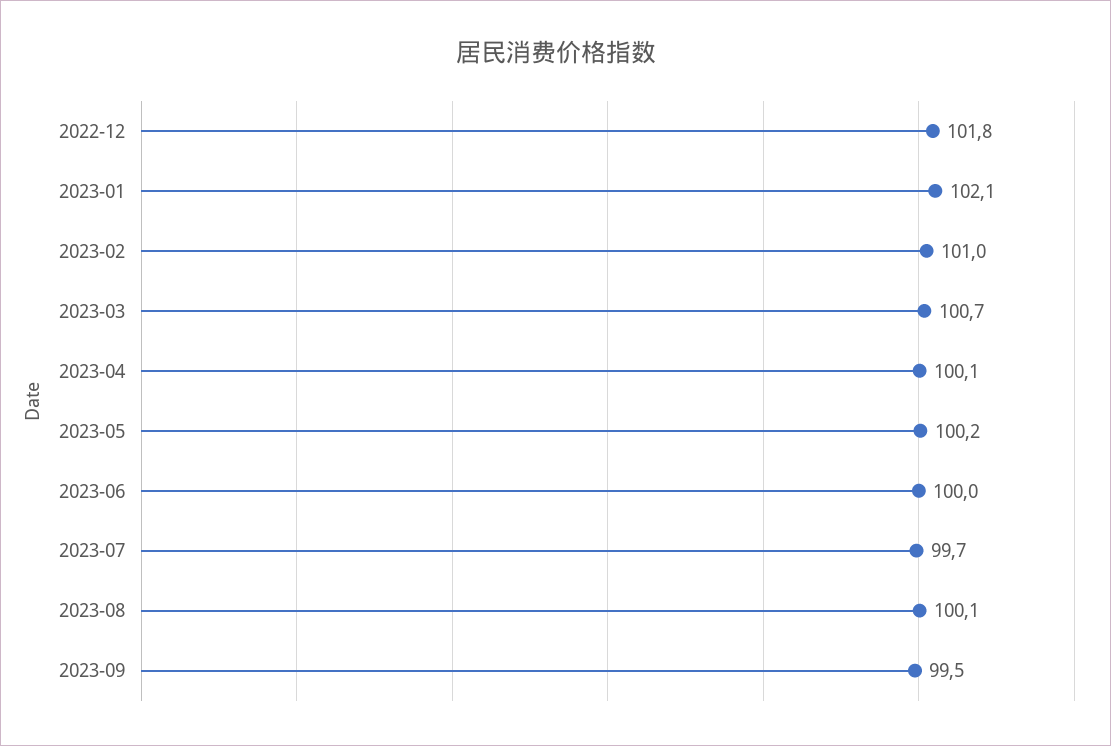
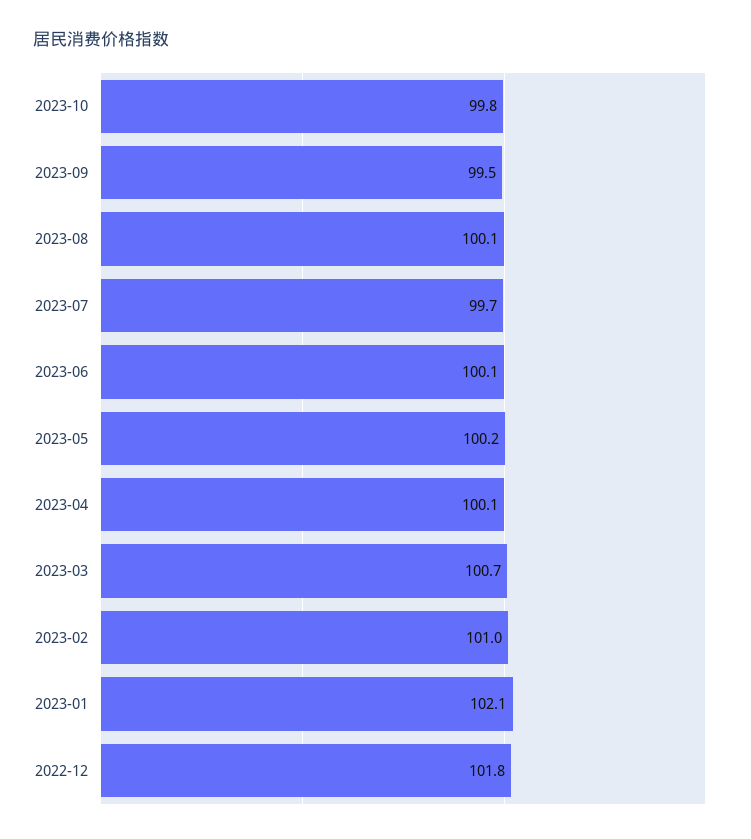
2023-06: 100 -> 100.1
2023-10: none -> 99.8

